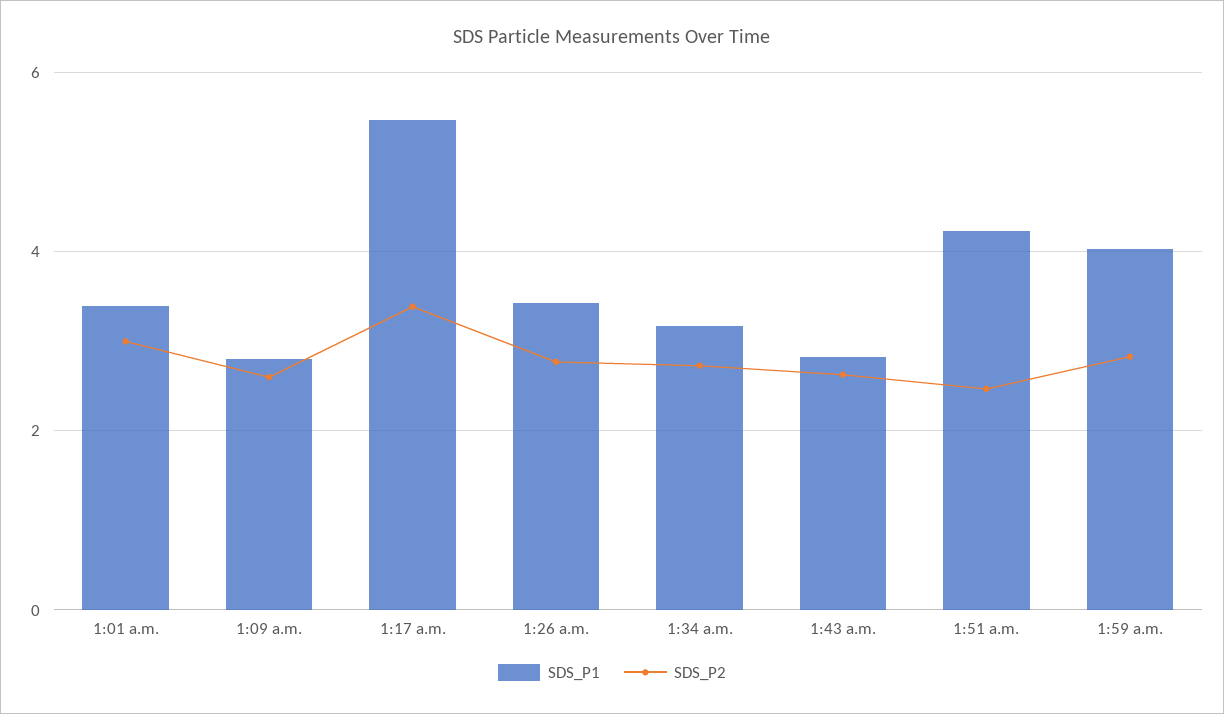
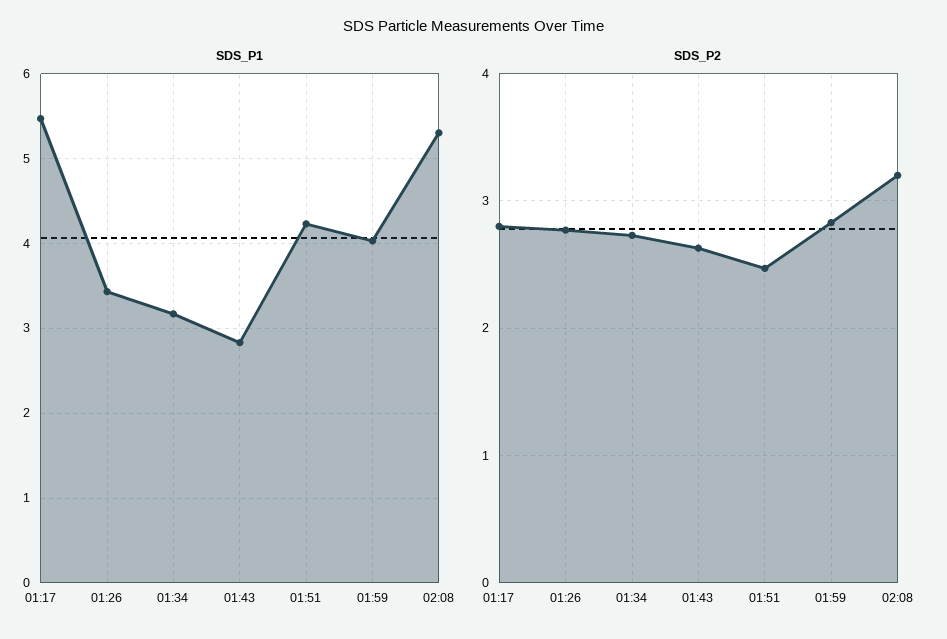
SDS_P1, 1:01 a.m.: 3.4 -> none
SDS_P2, 1:01 a.m.: 3 -> none
SDS_P1, 1:09 a.m.: 2.8 -> none
SDS_P2, 1:09 a.m.: 2.6 -> none
SDS_P2, 1:17 a.m.: 3.4 -> 2.8
SDS_P1, 02:08: none -> 5.3
SDS_P2, 02:08: none -> 3.2

